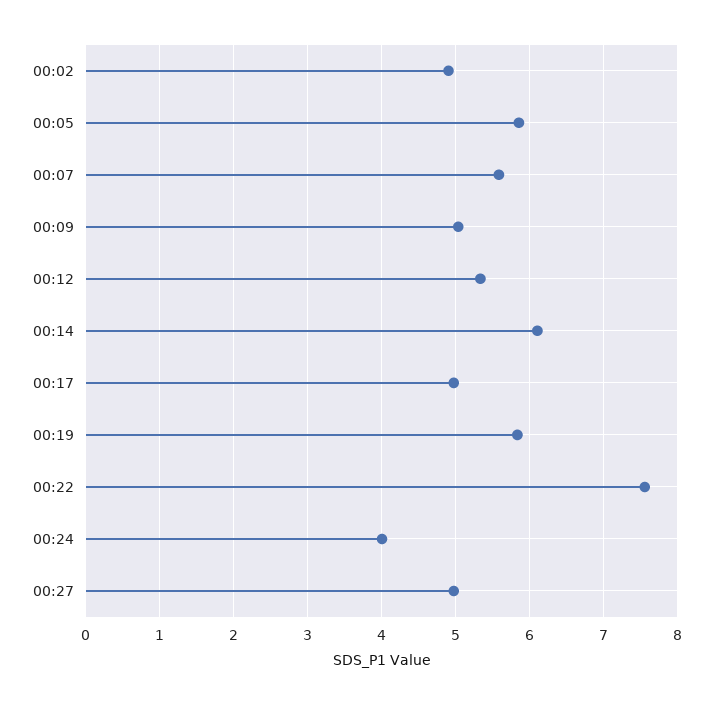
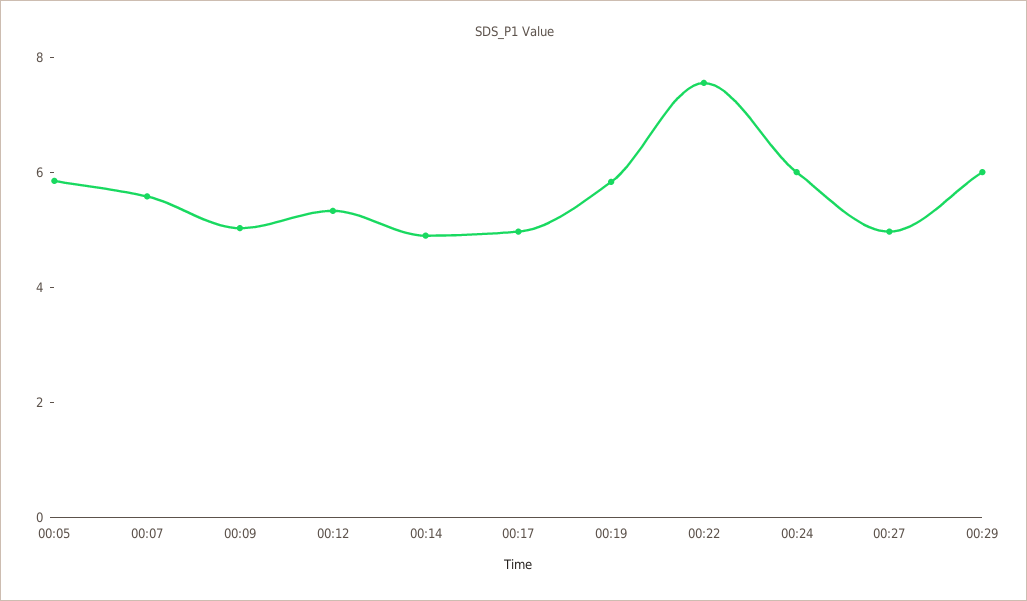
00:02: 4.9 -> none
00:14: 6.1 -> 5
00:24: 4 -> 6
00:29: none -> 6

